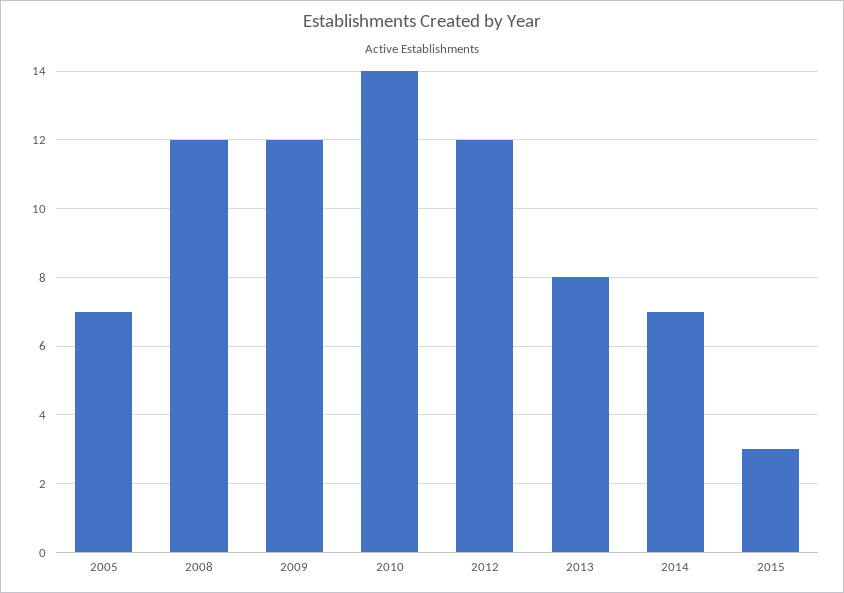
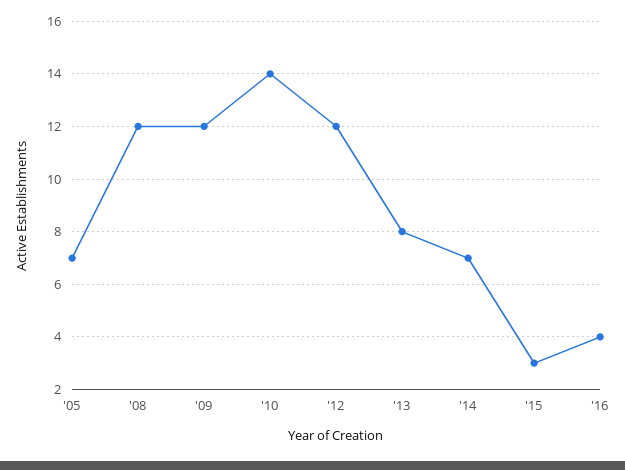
'16: none -> 4

